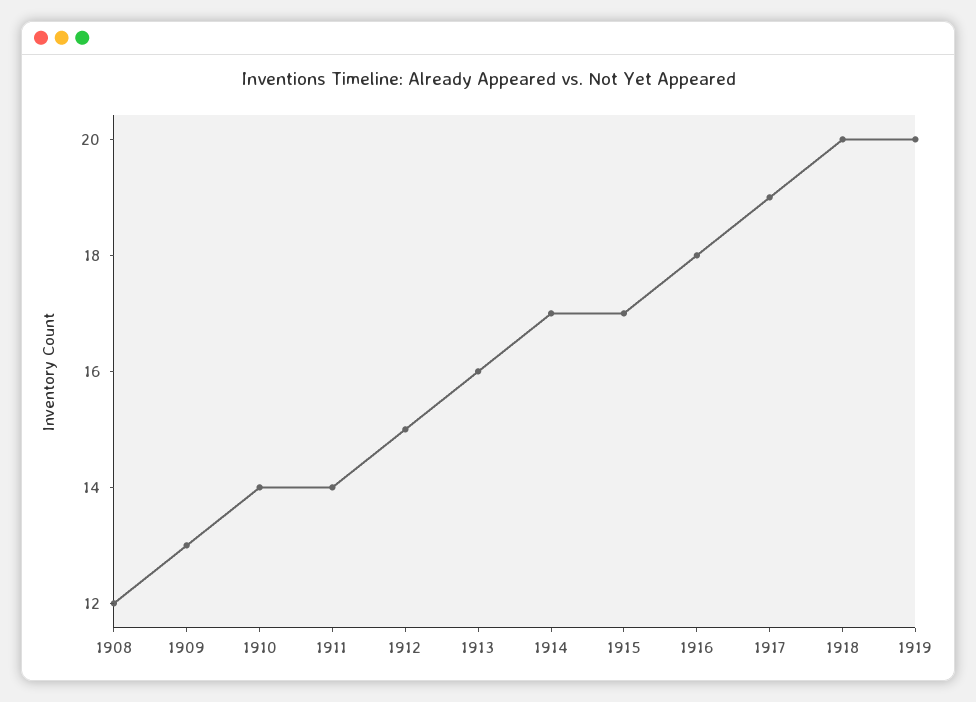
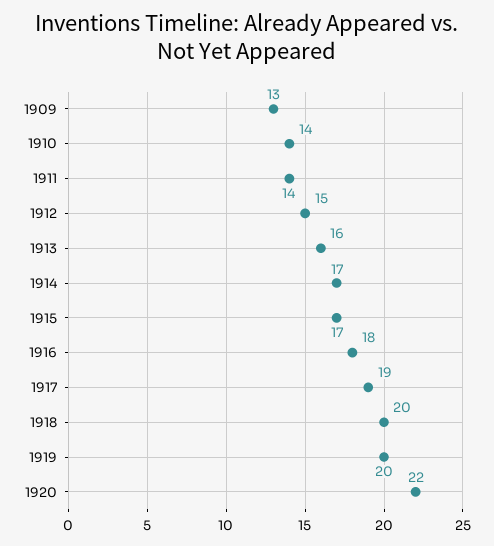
1908: 12 -> none
1920: none -> 22

